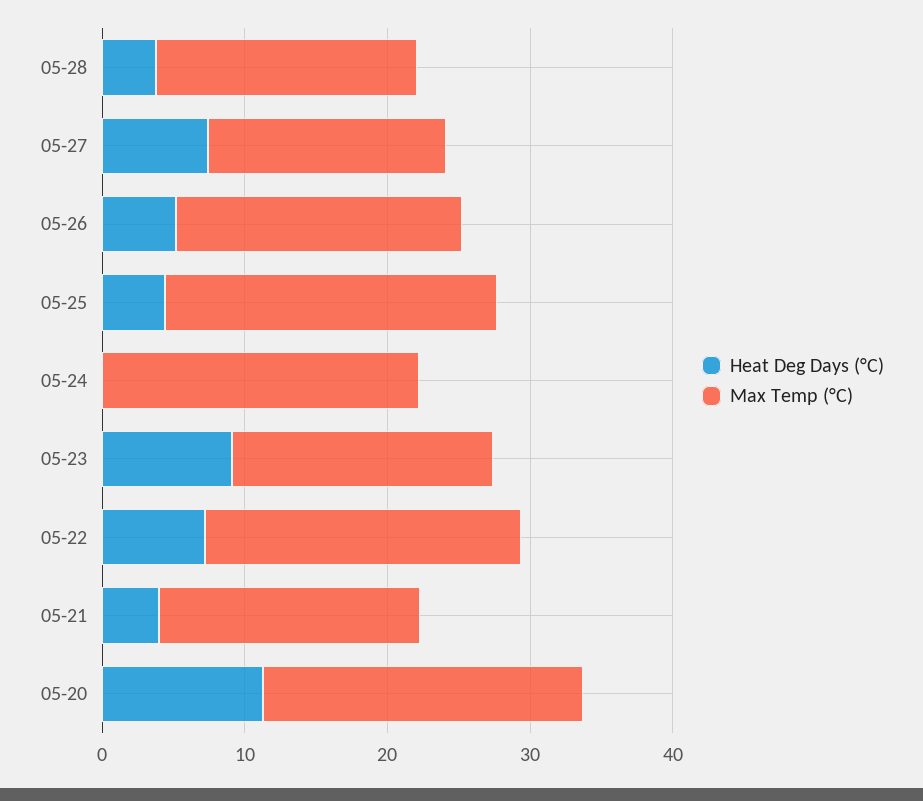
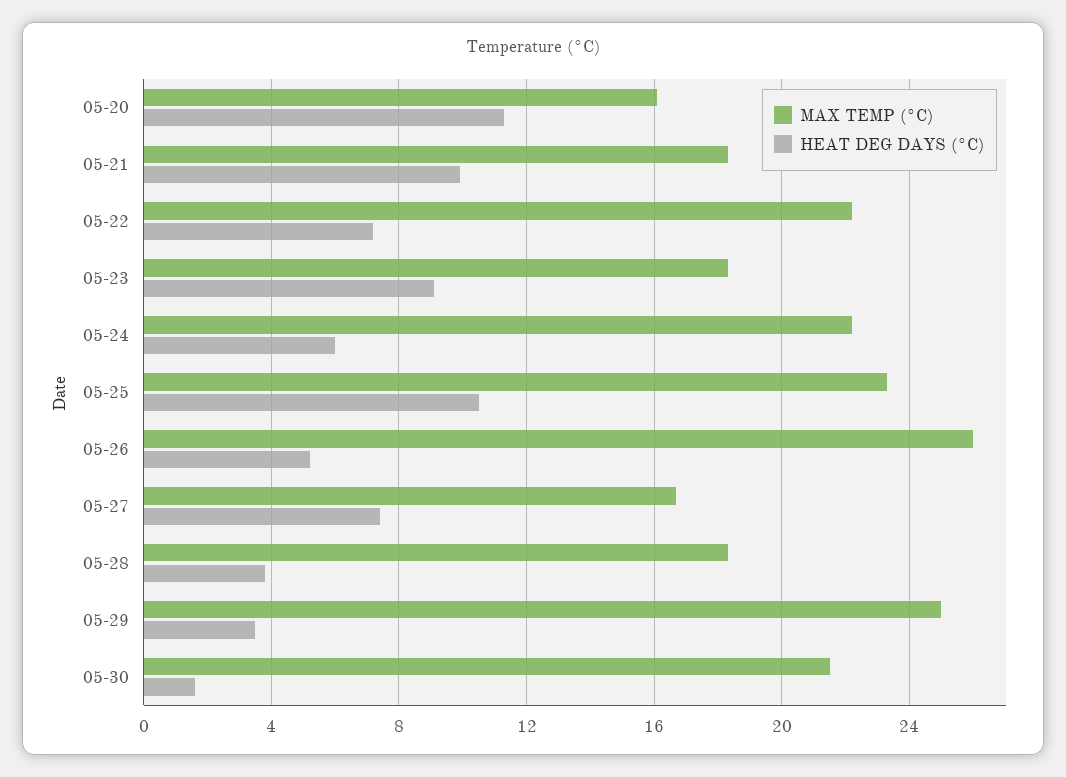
Max Temp (°C), 05-26: 20 -> 26
Heat Deg Days (°C), 05-25: 4 -> 10.5
Heat Deg Days (°C), 05-24: 0 -> 6
Heat Deg Days (°C), 05-21: 4 -> 10
Max Temp (°C), 05-20: 22 -> 16
Max Temp (°C), 05-29: none -> 25
Heat Deg Days (°C), 05-29: none -> 3.5
Max Temp (°C), 05-30: none -> 21.5
Heat Deg Days (°C), 05-30: none -> 1.5

